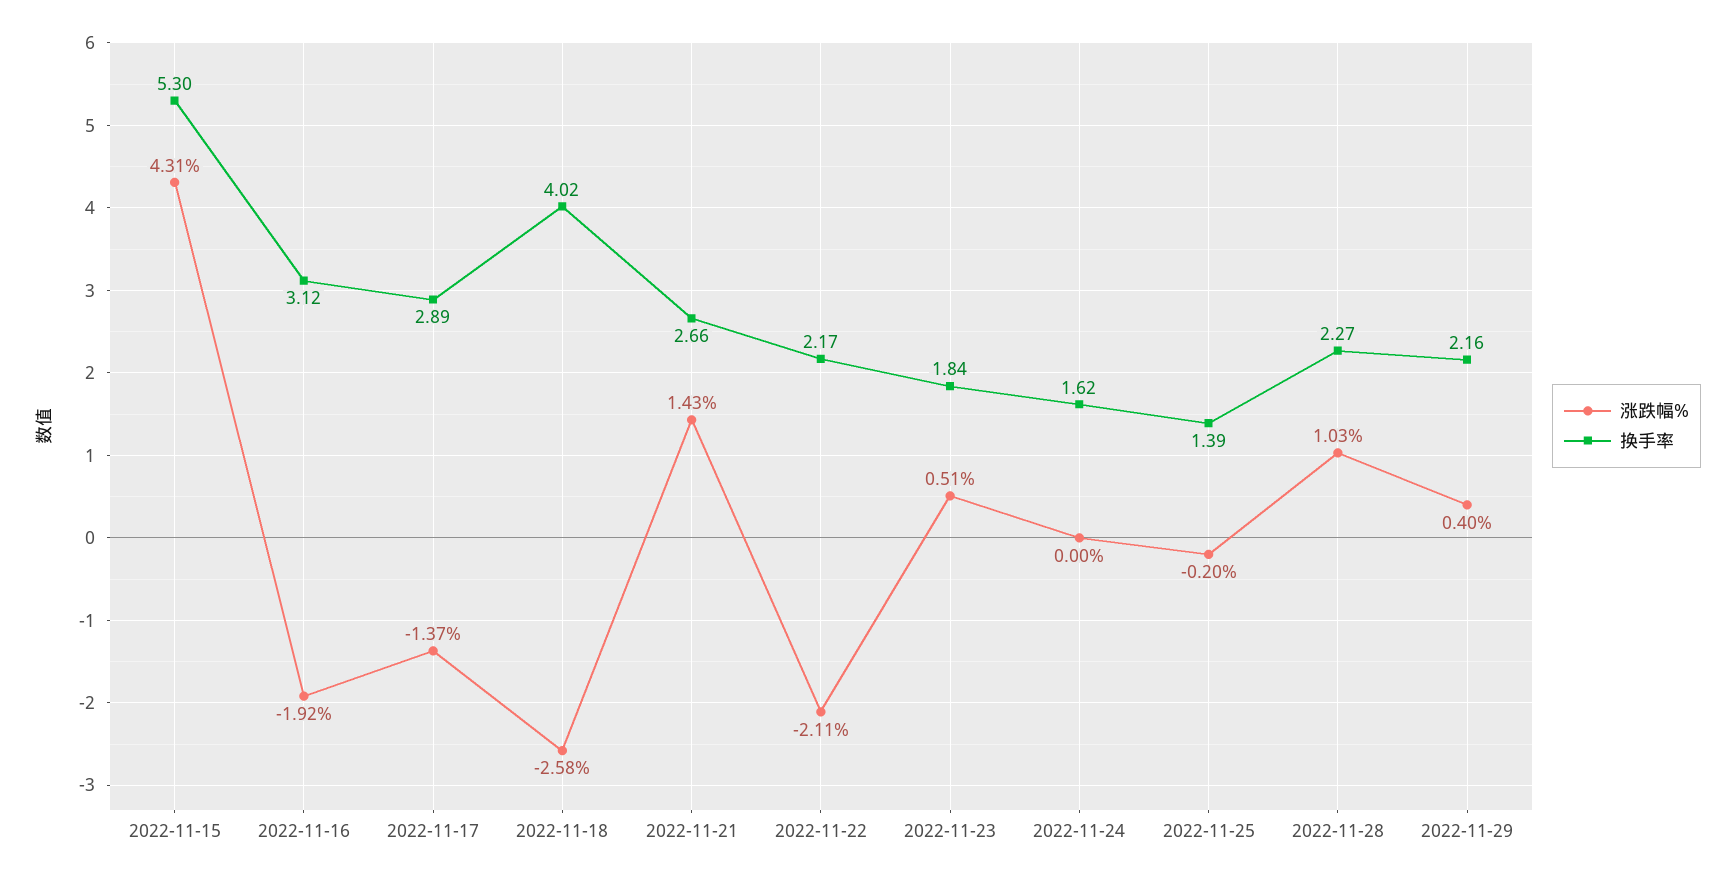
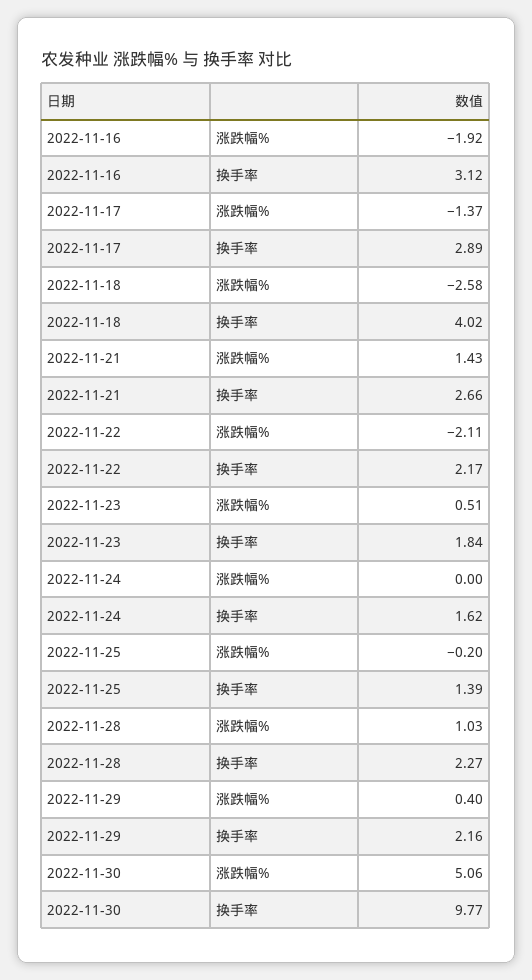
涨跌幅%, 2022-11-15: 4.31 -> none
换手率, 2022-11-15: 5.3 -> none
涨跌幅%, 2022-11-30: none -> 5.06
换手率, 2022-11-30: none -> 9.77

